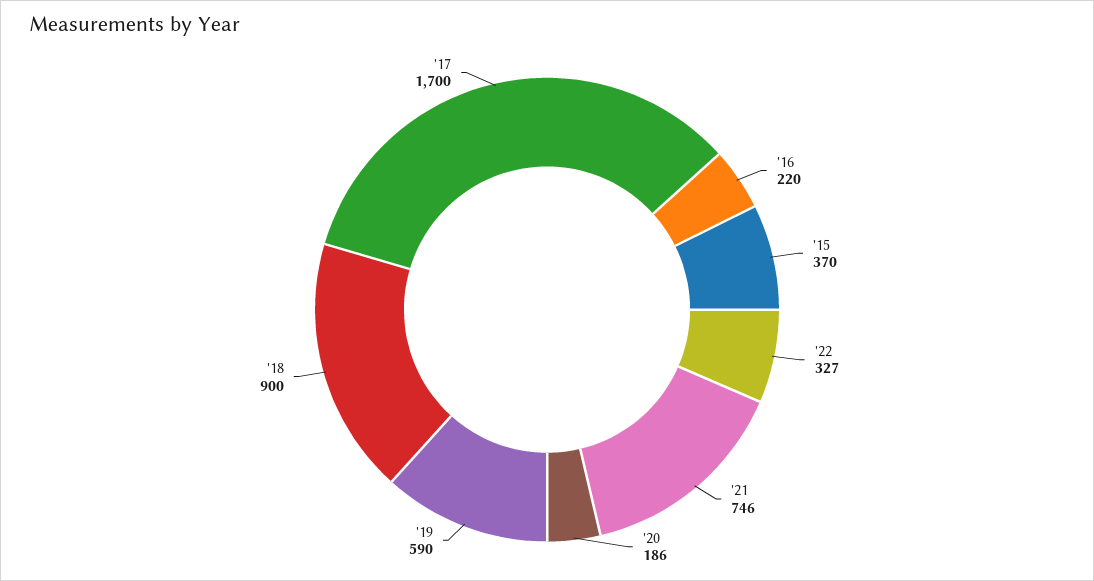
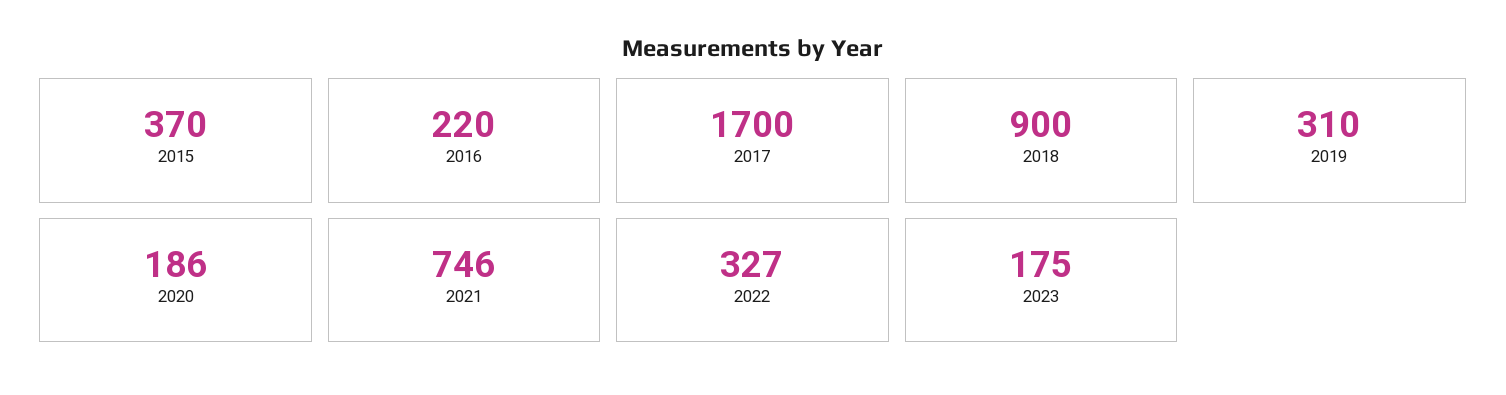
'19: 590 -> 310
2023: none -> 175

